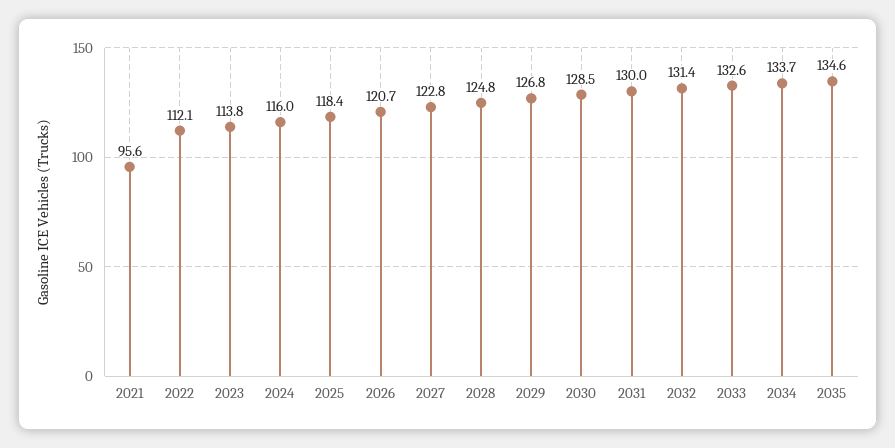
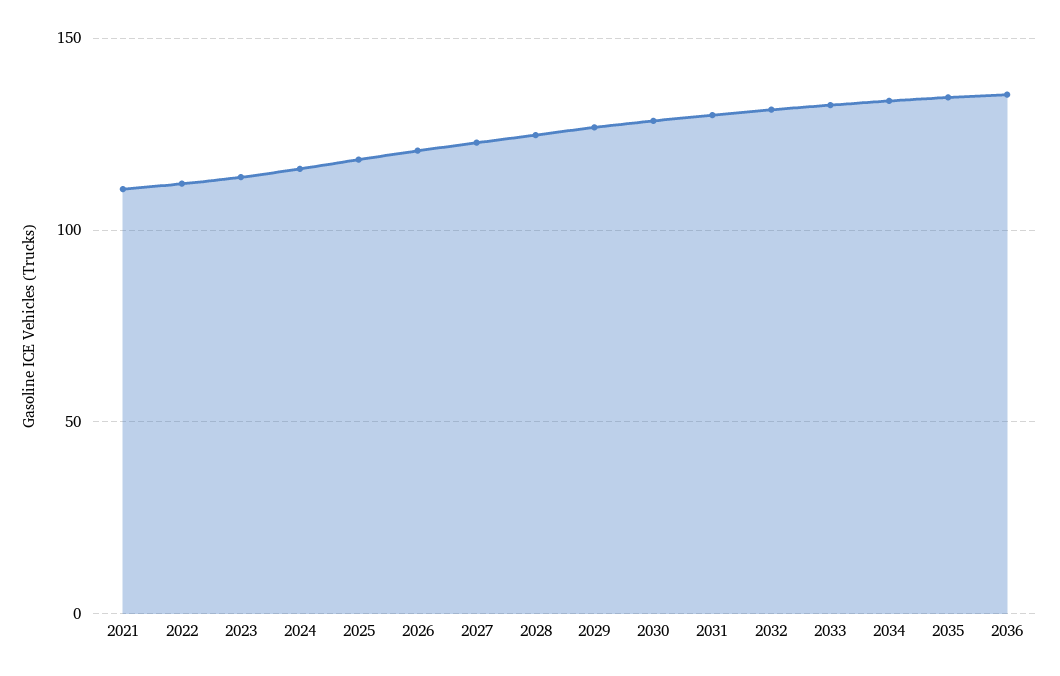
2021: 95.6 -> 110
2036: none -> 135

